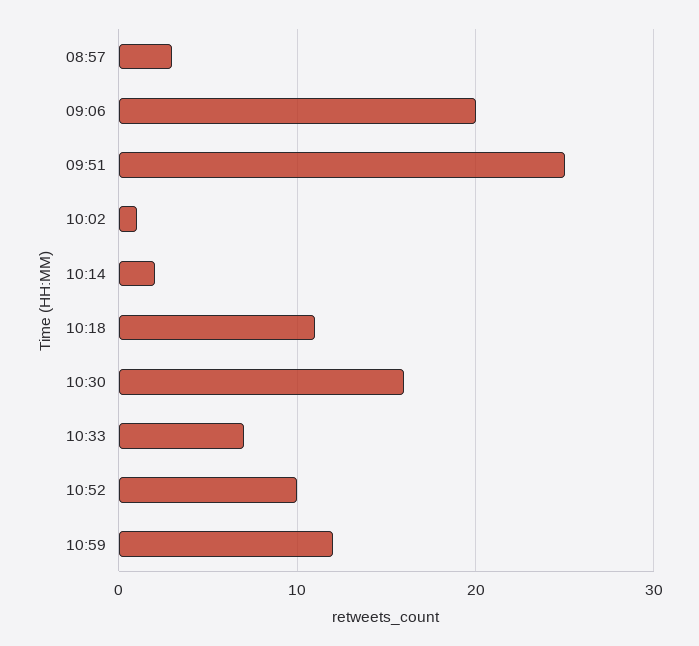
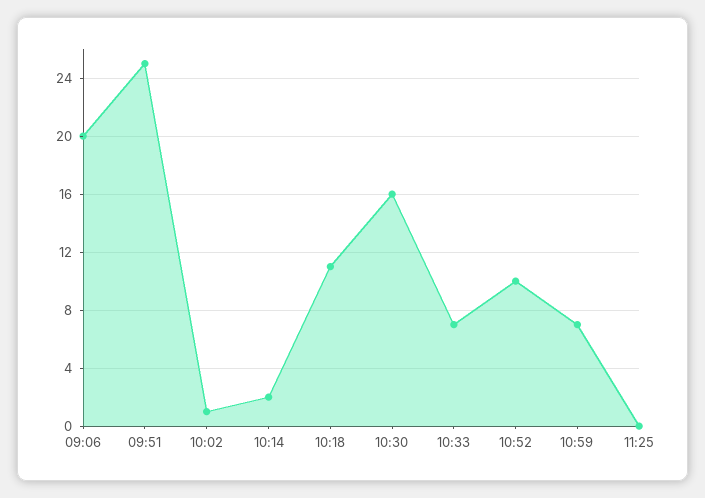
08:57: 3 -> none
10:59: 12 -> 7
11:25: none -> 0

